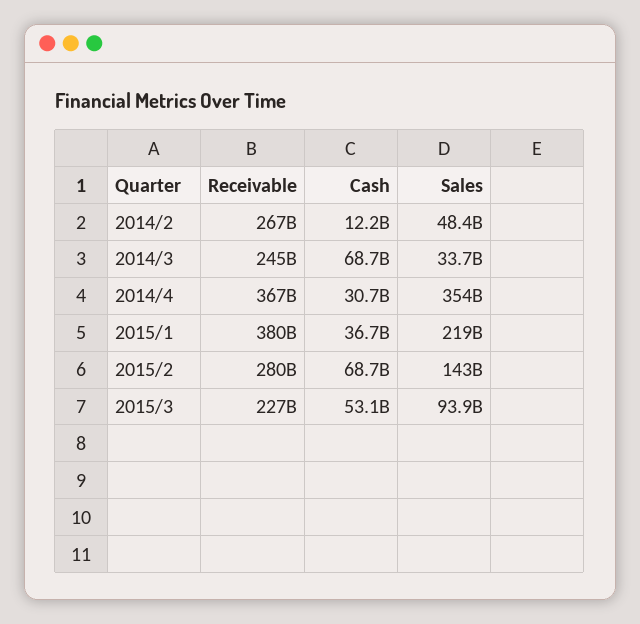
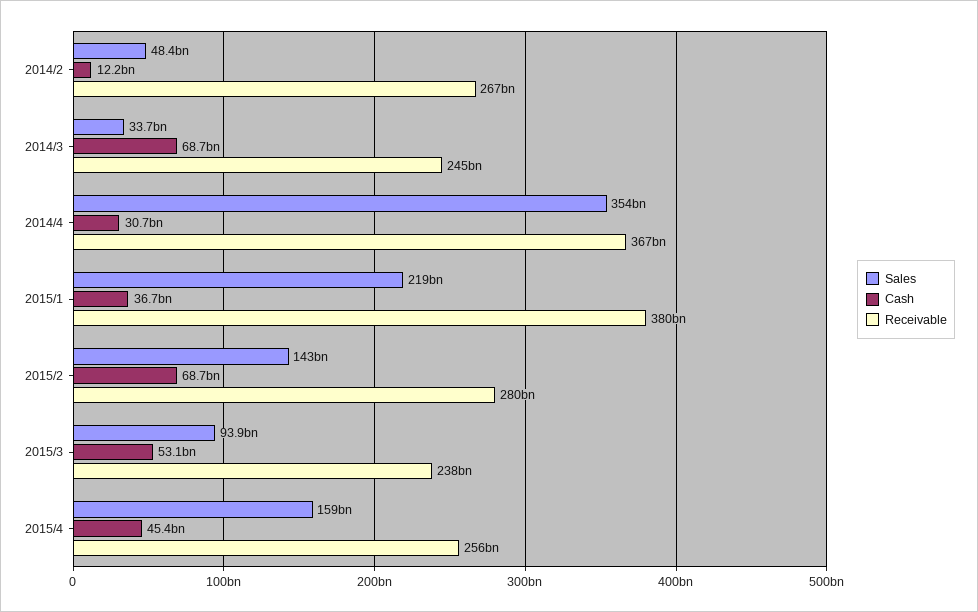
Receivable, 2015/3: 227000000000 -> 238000000000
Sales, 2015/4: none -> 159000000000
Cash, 2015/4: none -> 45400000000
Receivable, 2015/4: none -> 256000000000

